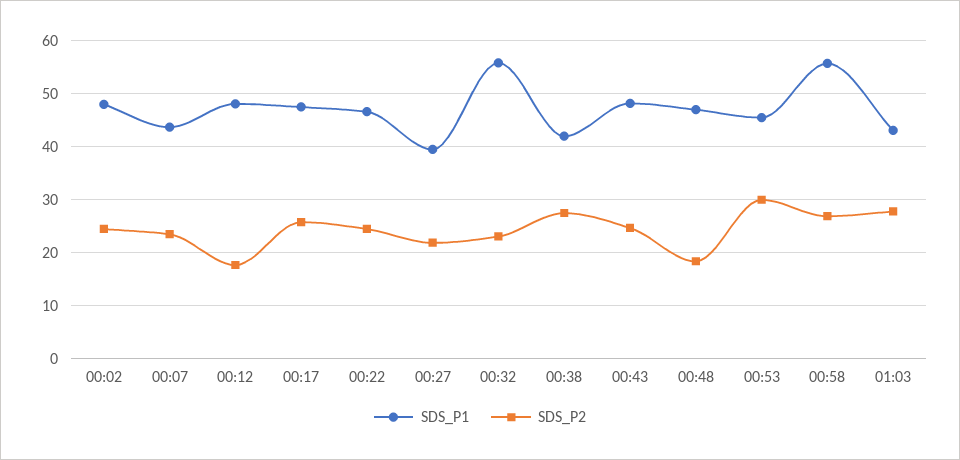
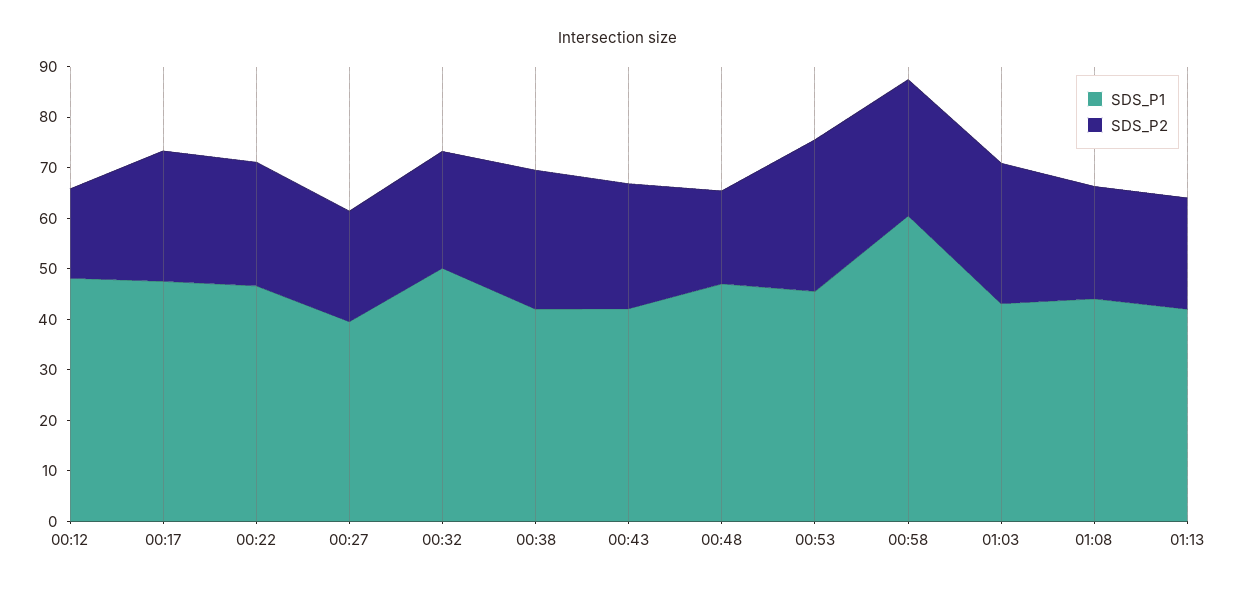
SDS_P1, 00:02: 48 -> none
SDS_P2, 00:02: 24 -> none
SDS_P1, 00:07: 44 -> none
SDS_P2, 00:07: 24 -> none
SDS_P1, 00:32: 56 -> 50
SDS_P1, 00:43: 48 -> 42
SDS_P1, 00:58: 56 -> 60
SDS_P1, 01:08: none -> 44
SDS_P2, 01:08: none -> 22
SDS_P1, 01:13: none -> 42
SDS_P2, 01:13: none -> 22

